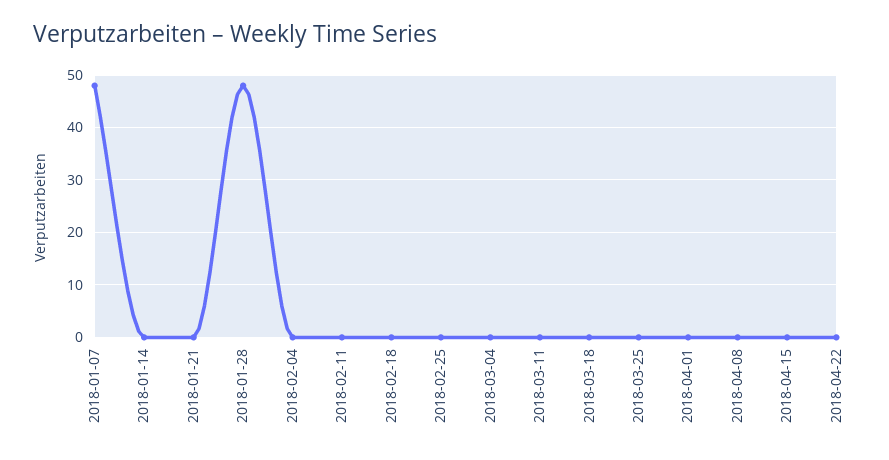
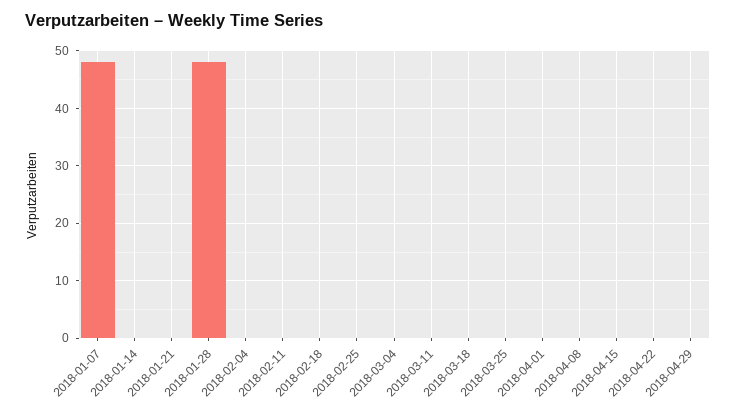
2018-04-29: none -> 0

